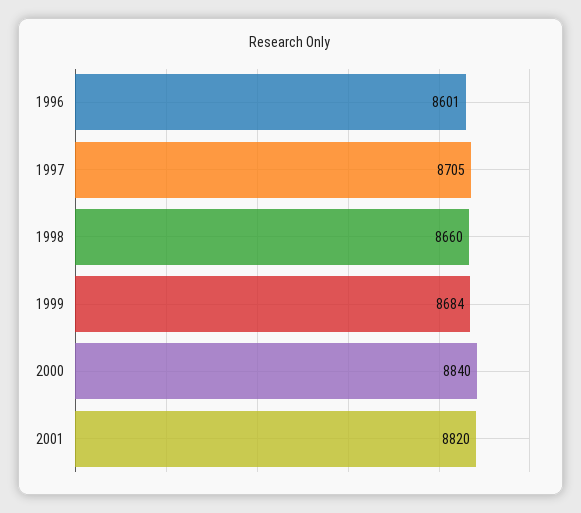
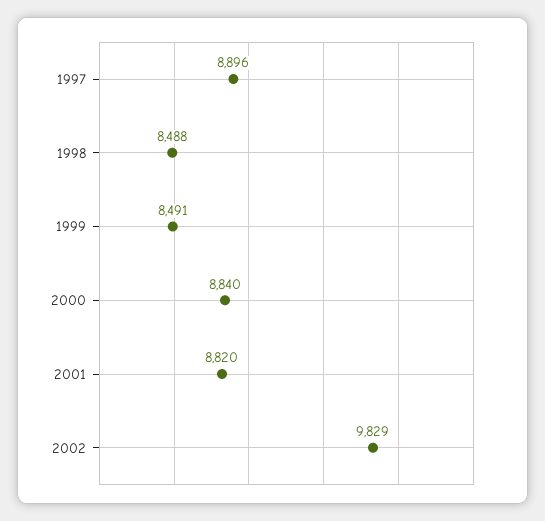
1996: 8601 -> none
1997: 8705 -> 8896
1998: 8660 -> 8488
1999: 8684 -> 8491
2002: none -> 9829

